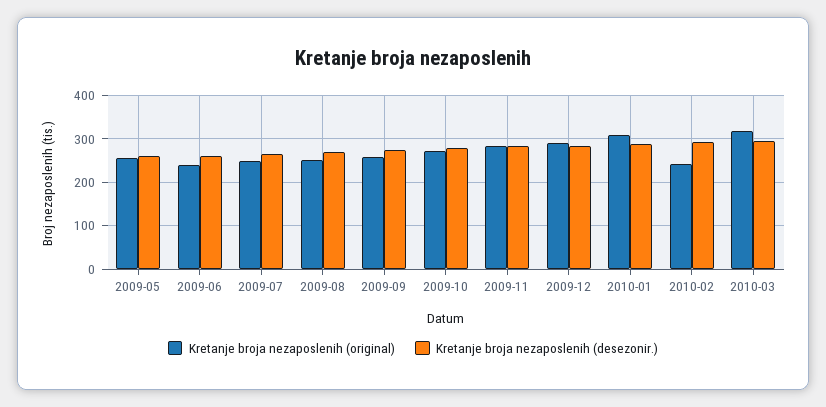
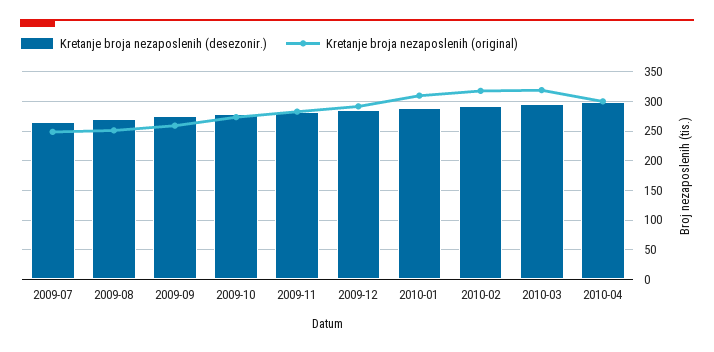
Kretanje broja nezaposlenih (original), 2009-05: 260 -> none
Kretanje broja nezaposlenih (desezonir.), 2009-05: 260 -> none
Kretanje broja nezaposlenih (original), 2009-06: 240 -> none
Kretanje broja nezaposlenih (desezonir.), 2009-06: 260 -> none
Kretanje broja nezaposlenih (original), 2010-02: 240 -> 325
Kretanje broja nezaposlenih (desezonir.), 2010-04: none -> 300
Kretanje broja nezaposlenih (original), 2010-04: none -> 300

